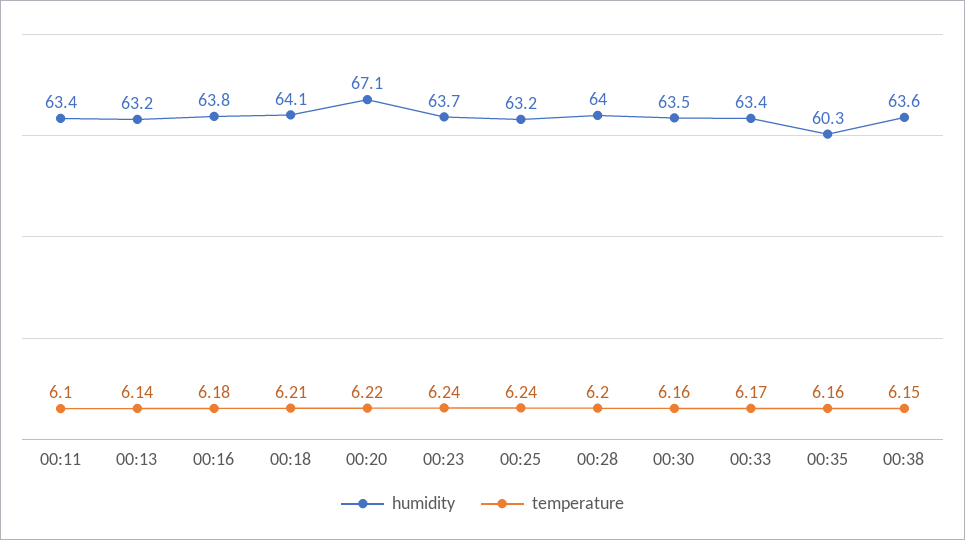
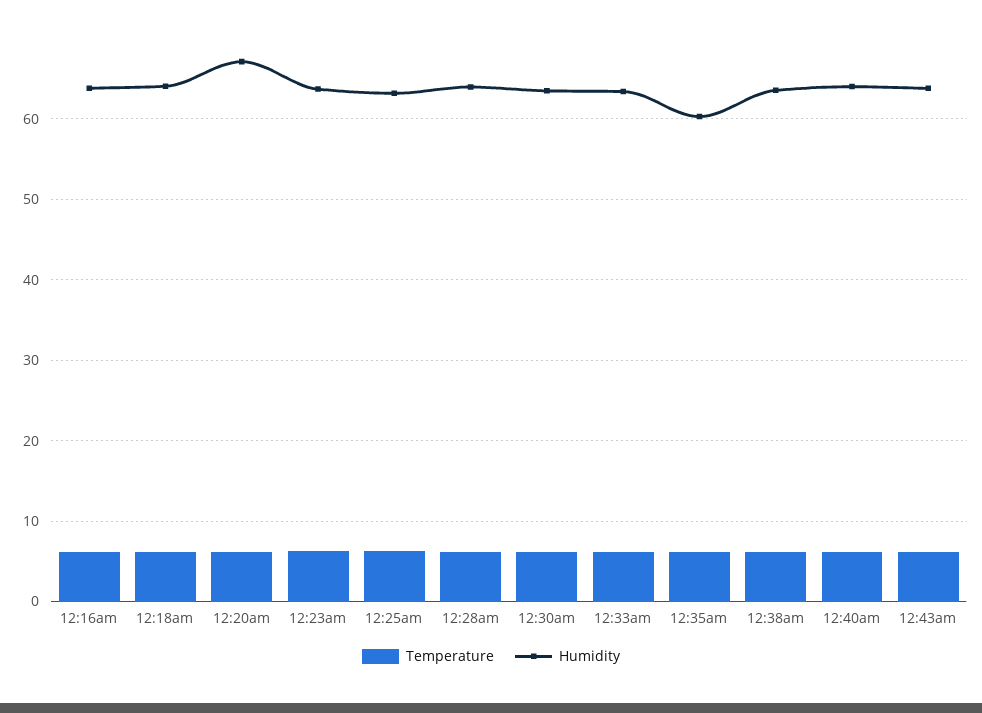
humidity, 00:11: 63.4 -> none
temperature, 00:11: 6.1 -> none
humidity, 00:13: 63.2 -> none
temperature, 00:13: 6.14 -> none
temperature, 12:40am: none -> 6
humidity, 12:40am: none -> 64
temperature, 12:43am: none -> 6
humidity, 12:43am: none -> 64

